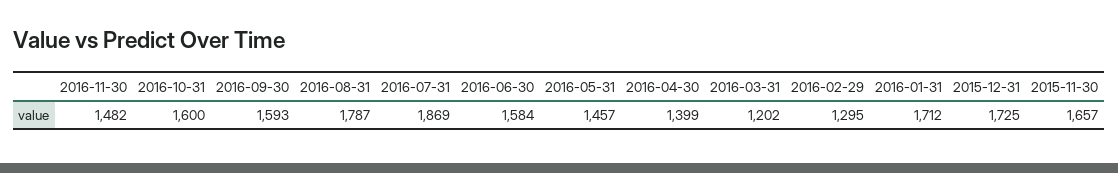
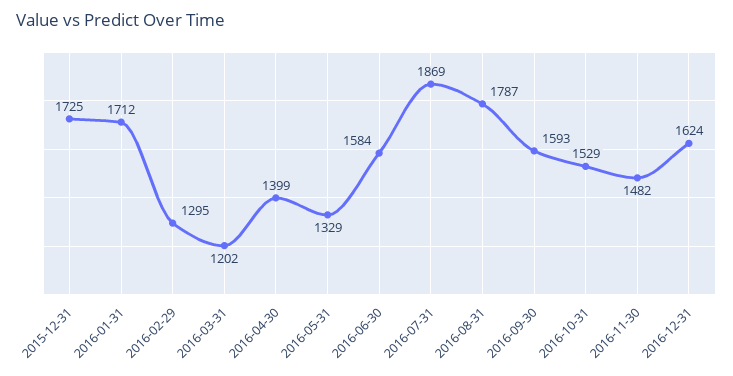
2016-10-31: 1600 -> 1529
2016-05-31: 1457 -> 1329
2015-11-30: 1657 -> none
2016-12-31: none -> 1624

